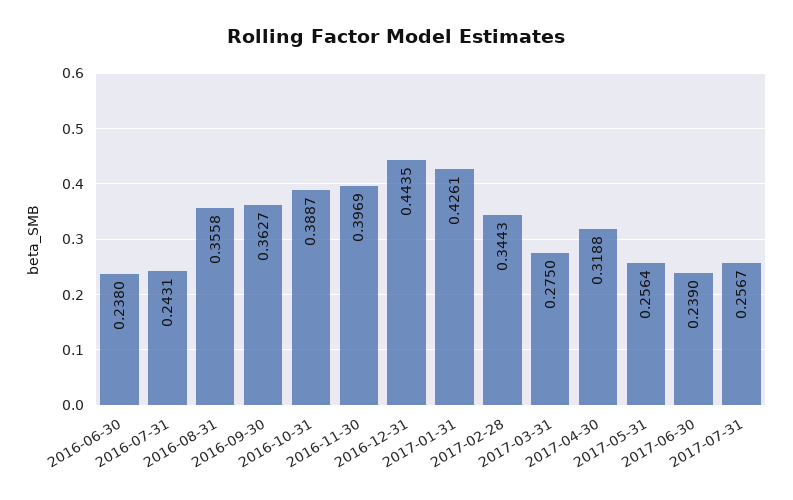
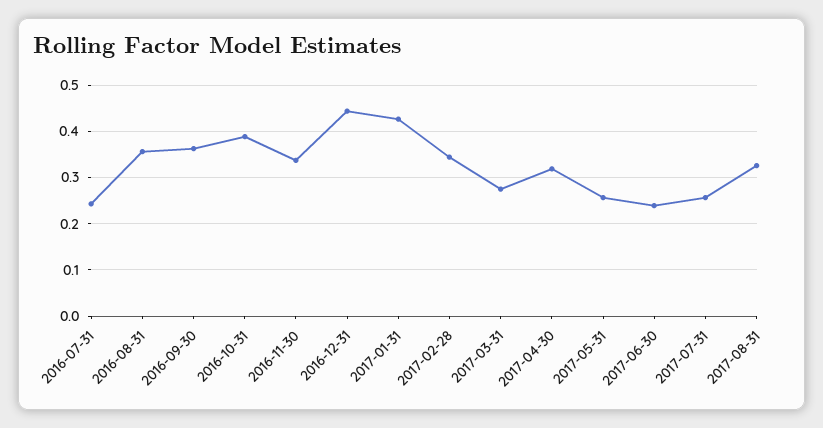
2016-06-30: 0.238 -> none
2016-11-30: 0.3969 -> 0.34
2017-08-31: none -> 0.32

